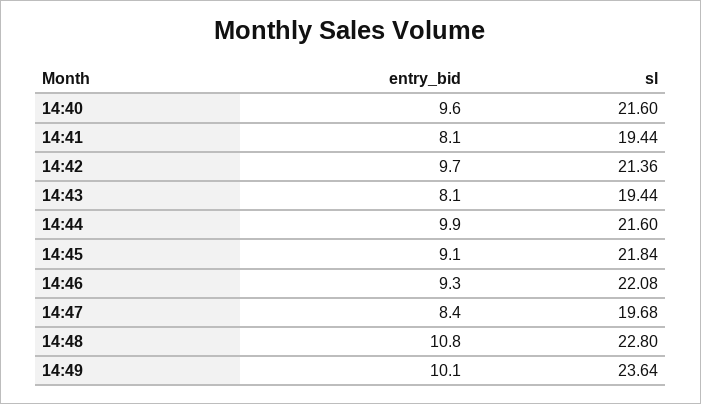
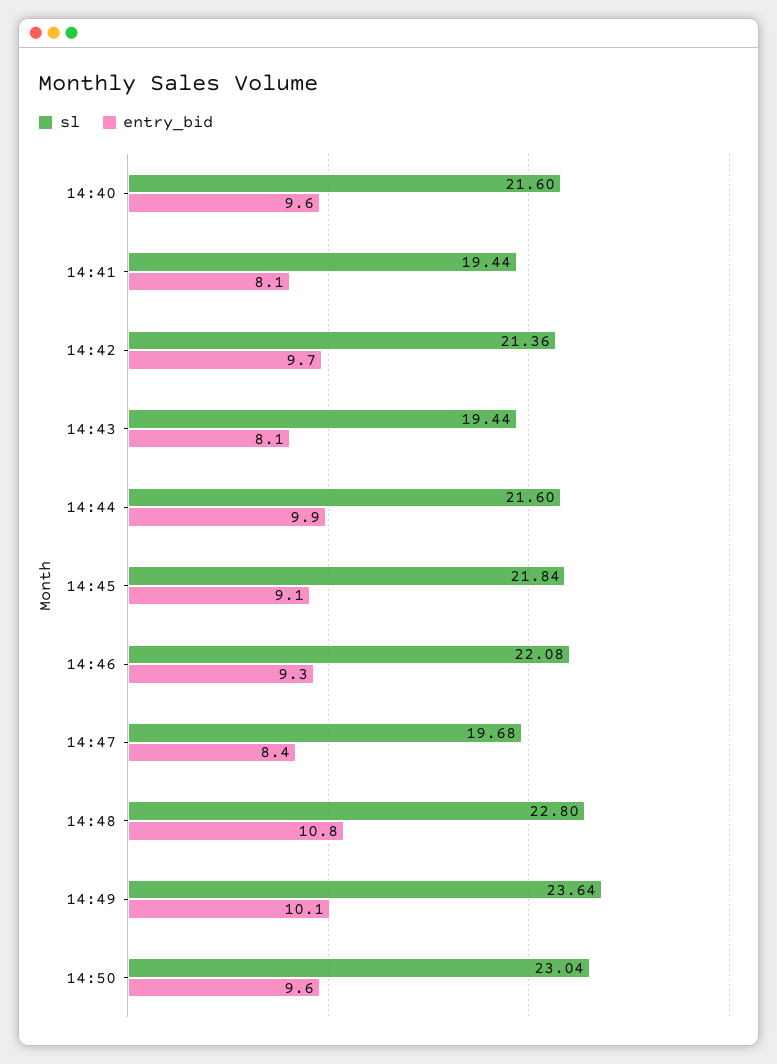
sl, 14:50: none -> 23.04
entry_bid, 14:50: none -> 9.6

